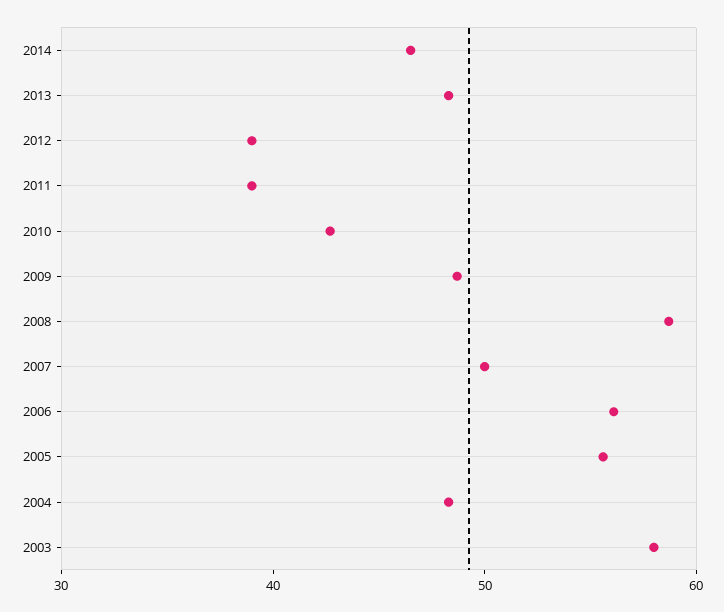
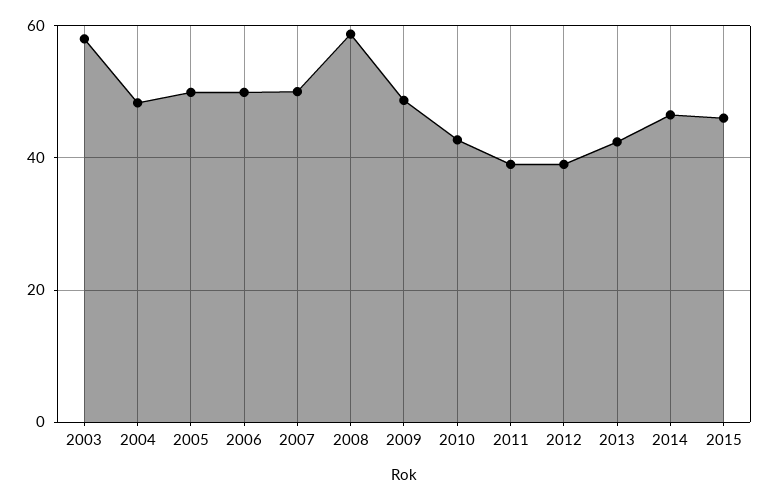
2013: 48 -> 42
2006: 56 -> 50
2005: 56 -> 50
2015: none -> 46

